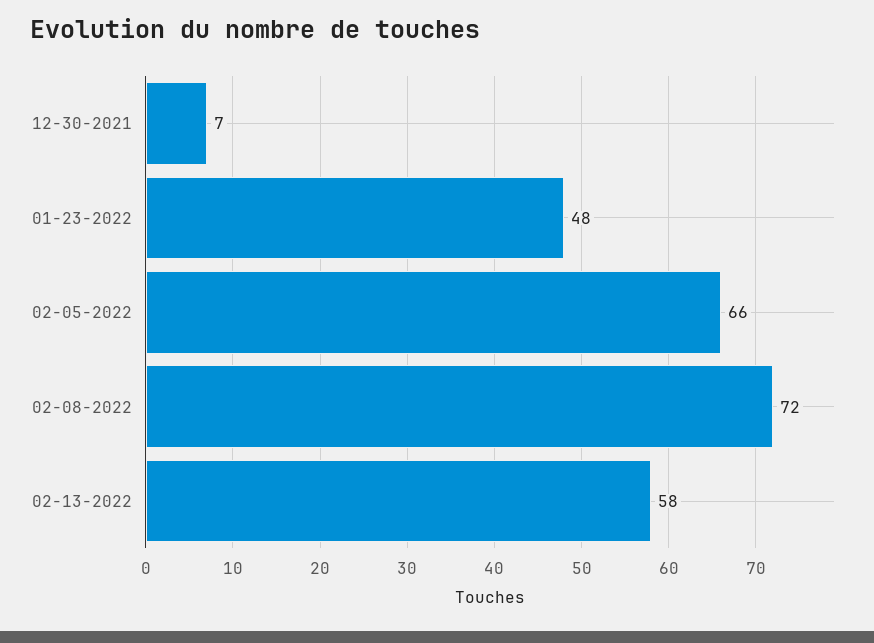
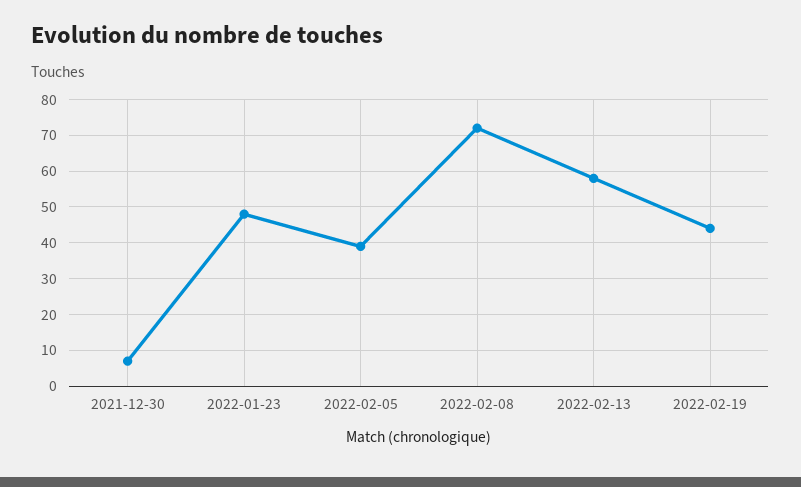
02-05-2022: 66 -> 40
2022-02-19: none -> 45

